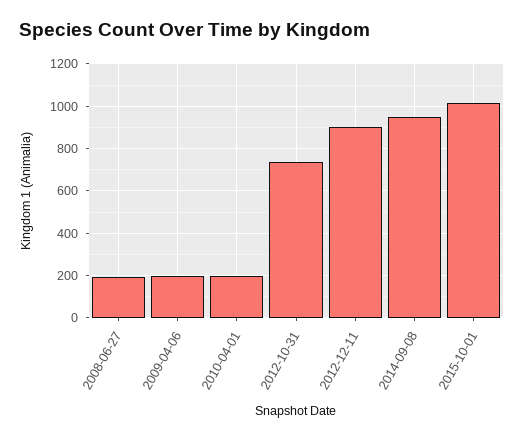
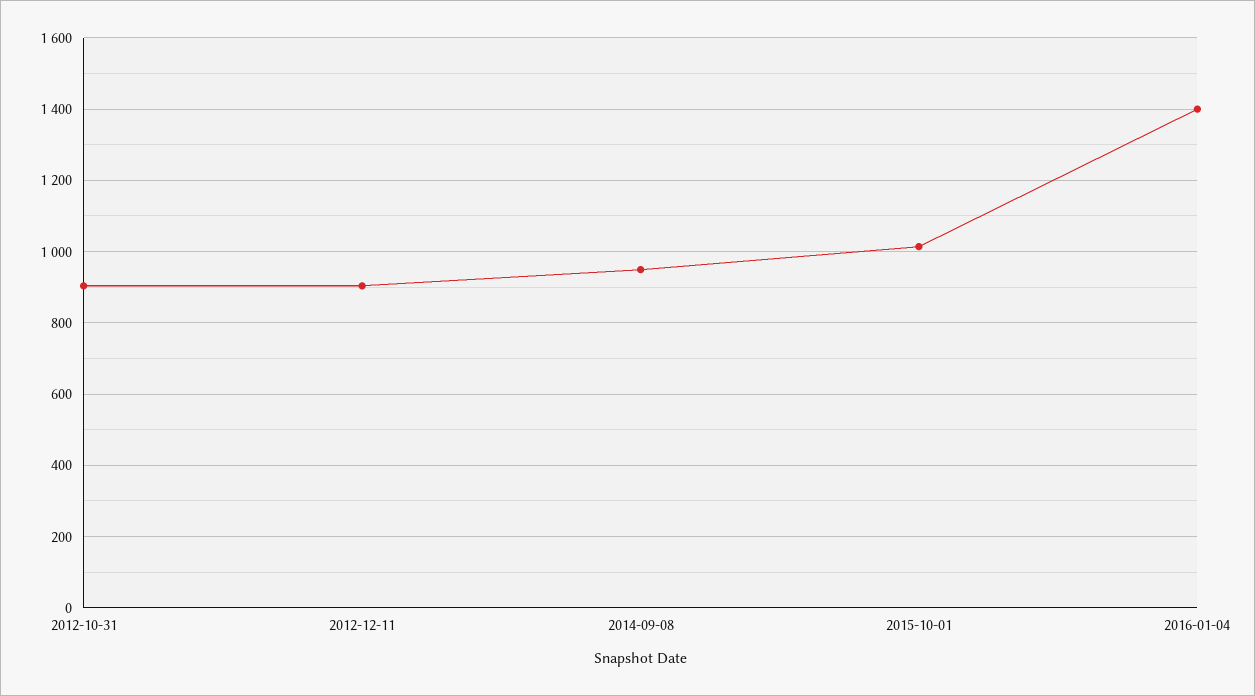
2008-06-27: 200 -> none
2009-04-06: 200 -> none
2010-04-01: 200 -> none
2012-10-31: 750 -> 900
2016-01-04: none -> 1400

